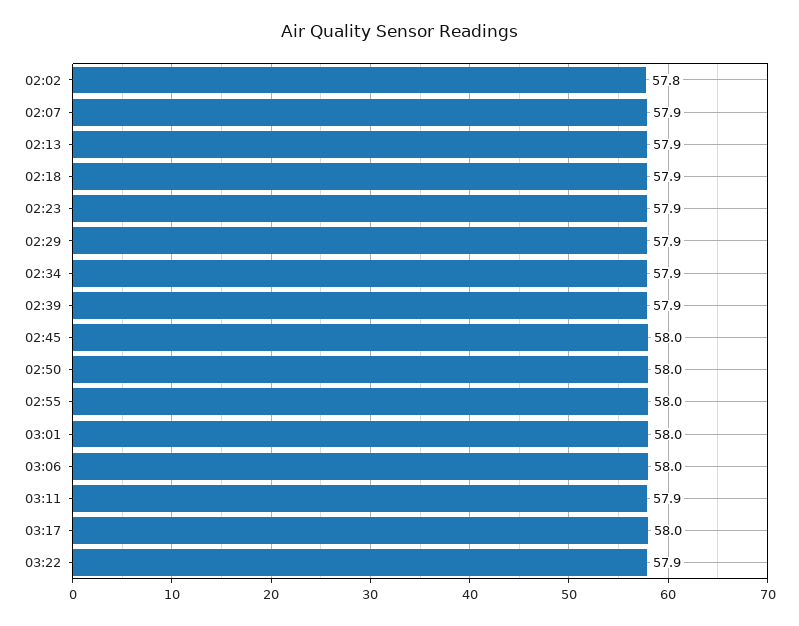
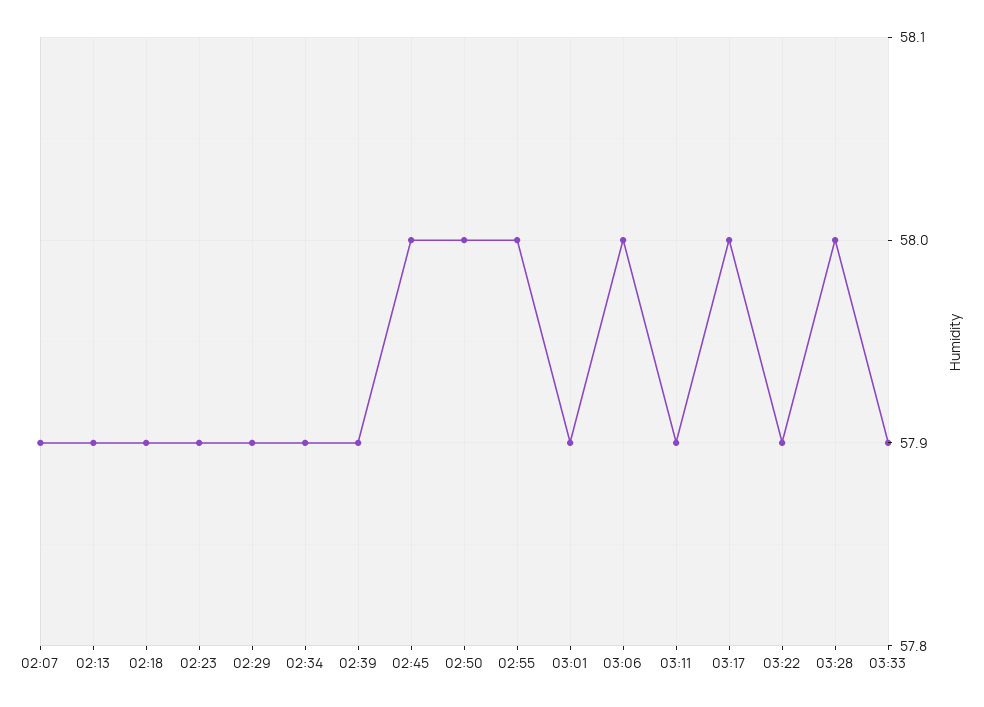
02:02: 57.8 -> none
03:01: 58 -> 57.9
03:28: none -> 58
03:33: none -> 57.9

